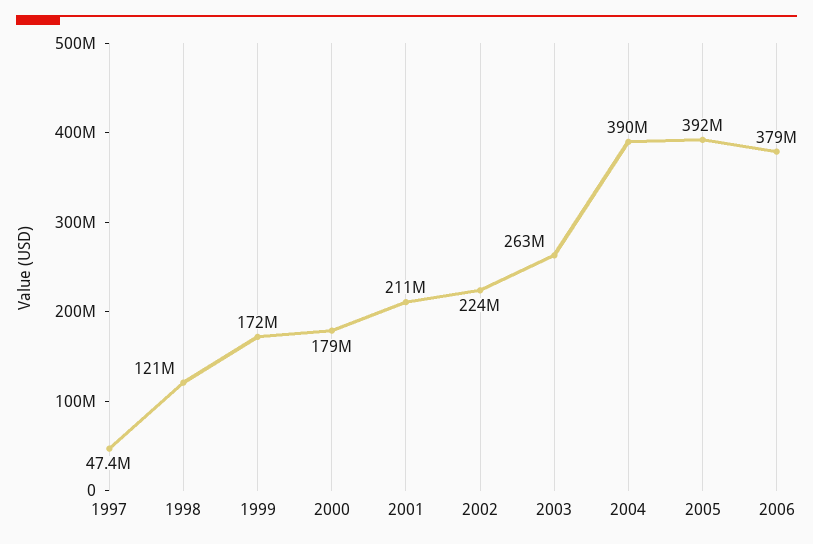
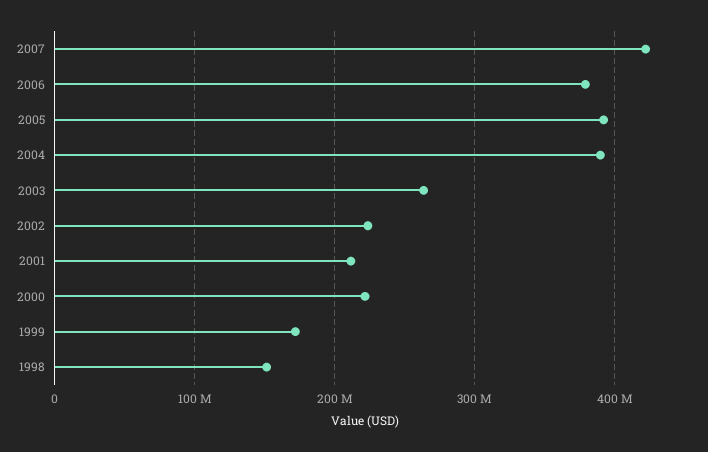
1997: 47400000 -> none
1998: 121000000 -> 150000000
2000: 179000000 -> 220000000
2007: none -> 420000000

